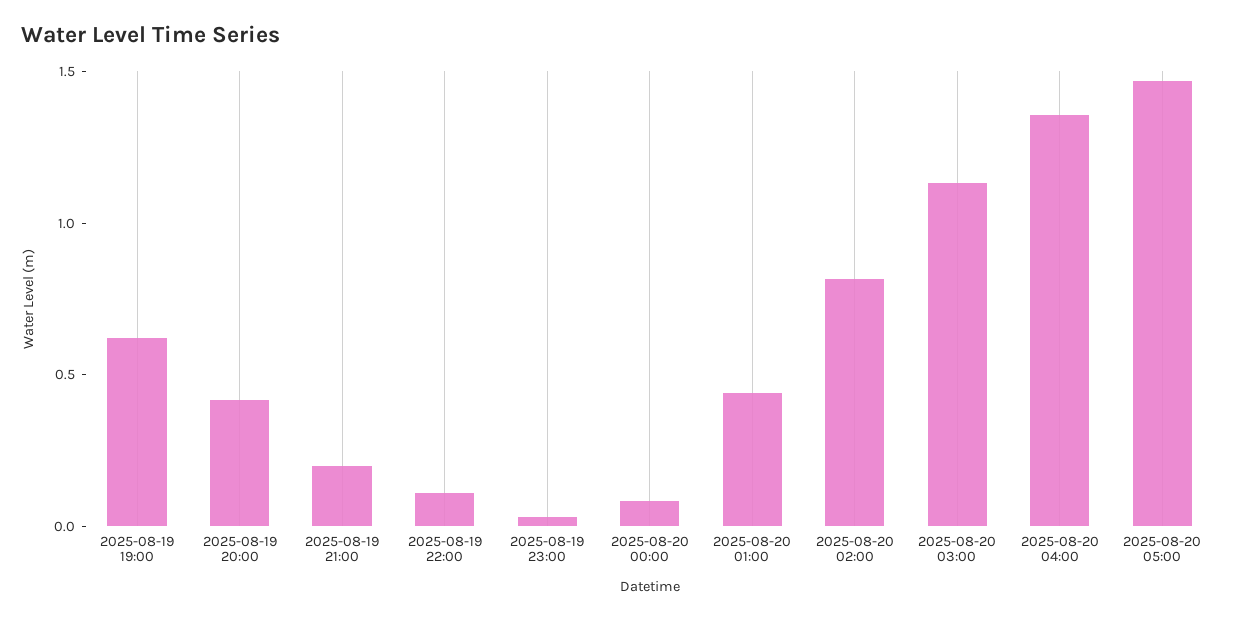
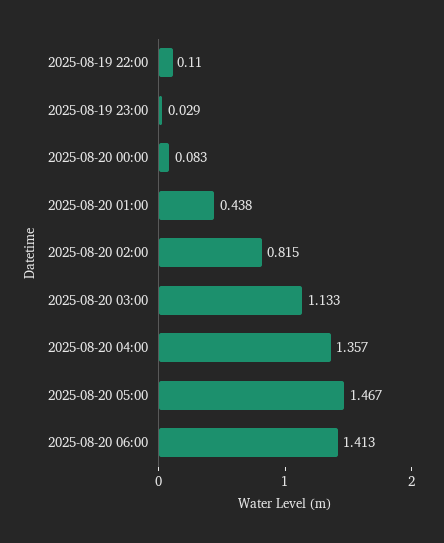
2025-08-19 19:00: 0.6 -> none
2025-08-19 20:00: 0.4 -> none
2025-08-19 21:00: 0.2 -> none
2025-08-20 06:00: none -> 1.413

